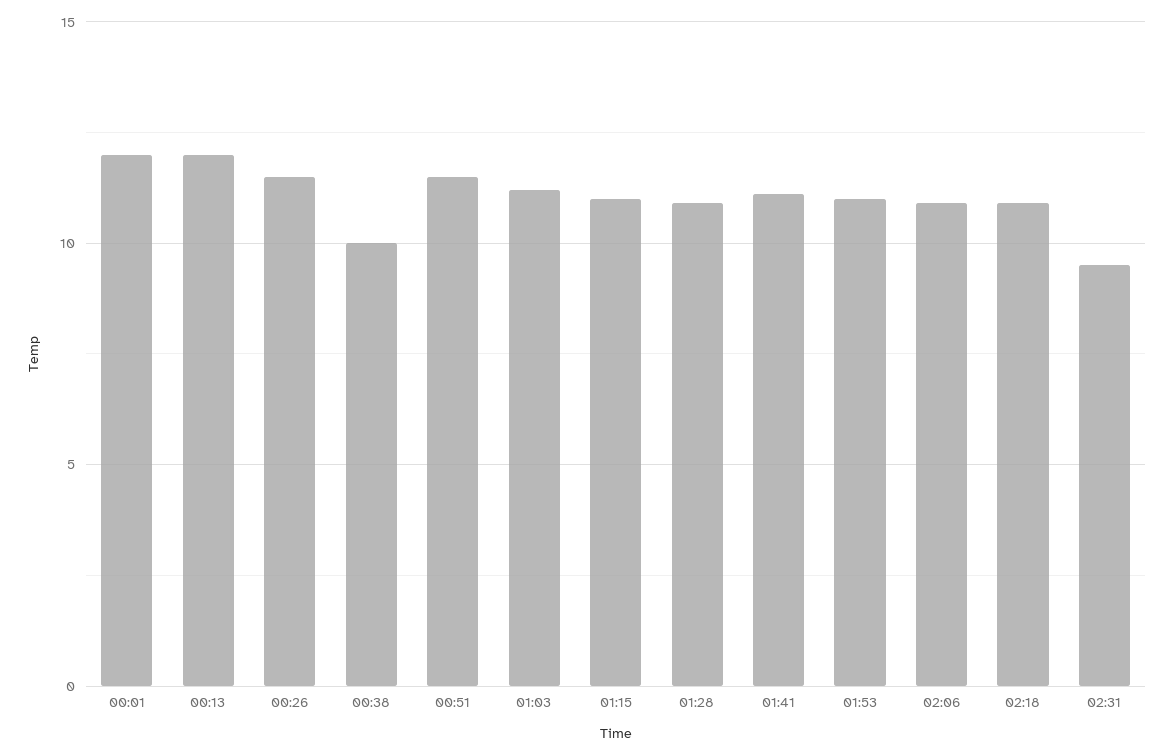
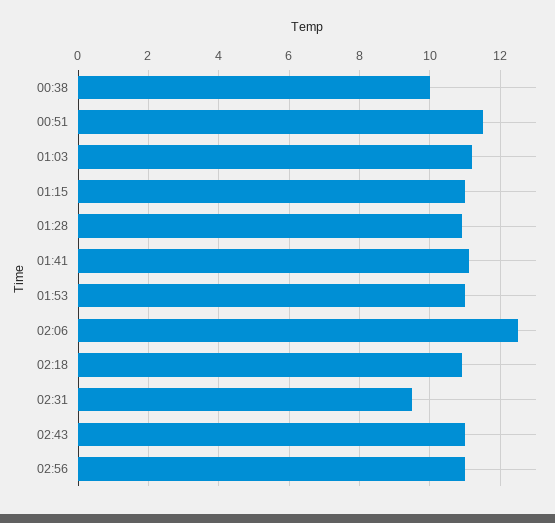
00:01: 12 -> none
00:13: 12 -> none
00:26: 11.5 -> none
02:06: 11 -> 12.5
02:43: none -> 11
02:56: none -> 11

